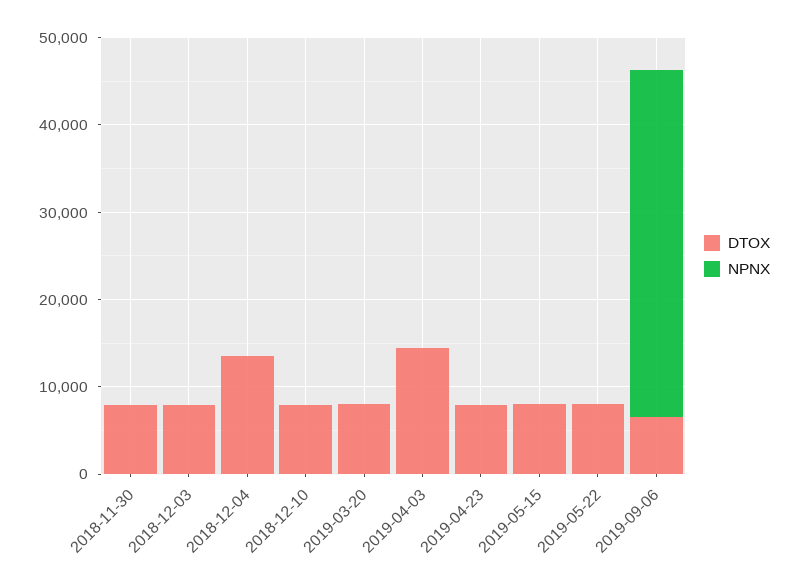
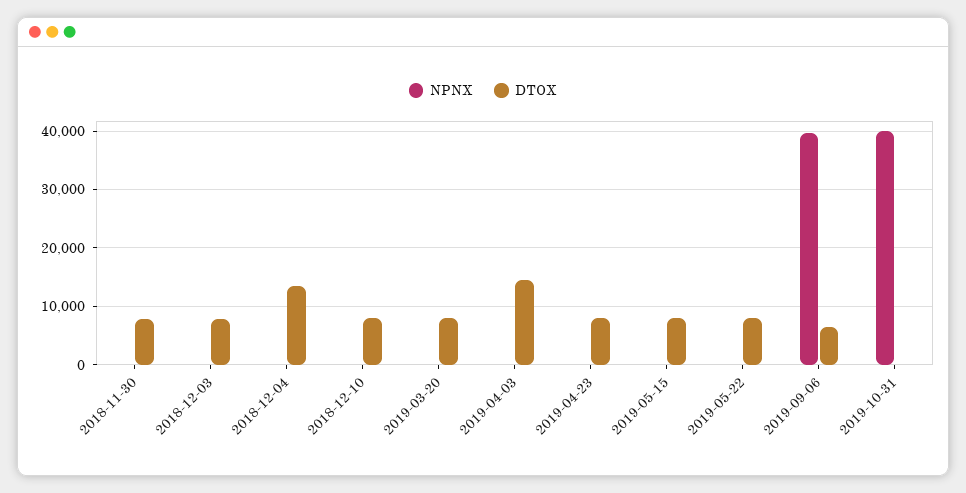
NPNX, 2019-10-31: none -> 40000
DTOX, 2019-10-31: none -> 0

